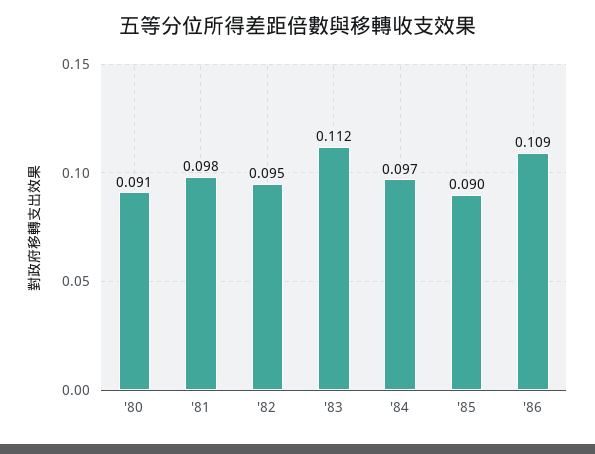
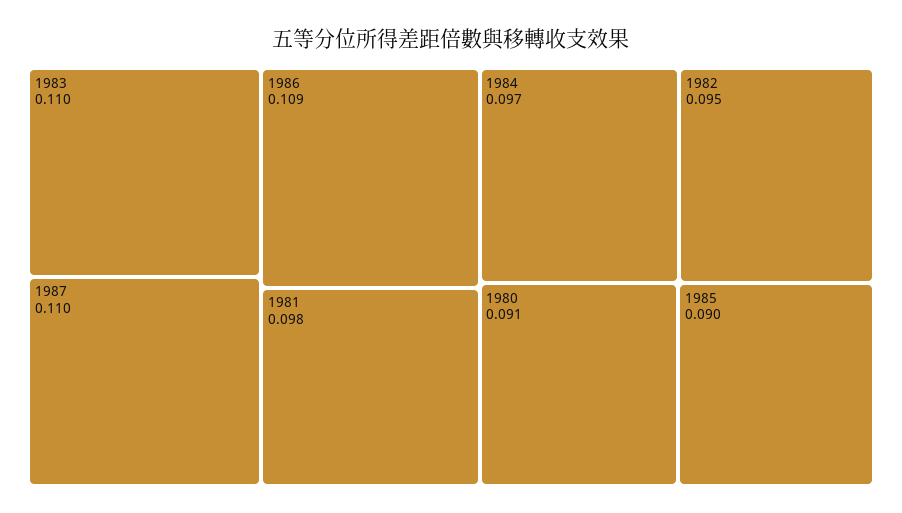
'83: 0.112 -> 0.11
1987: none -> 0.11

